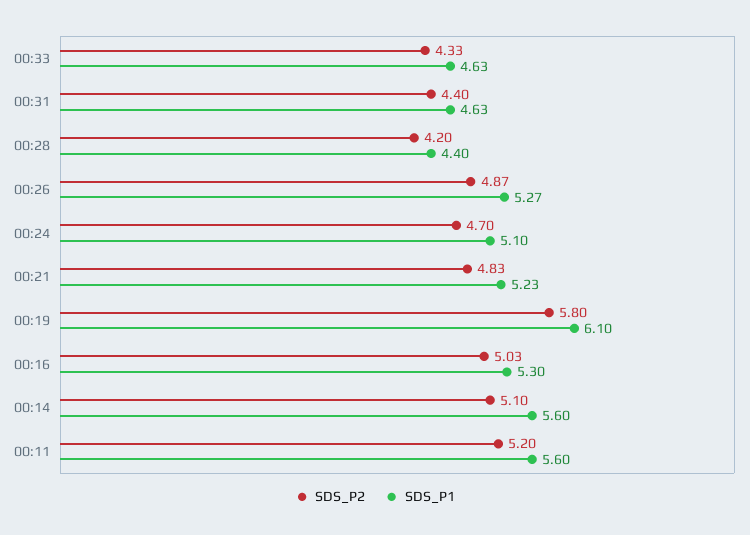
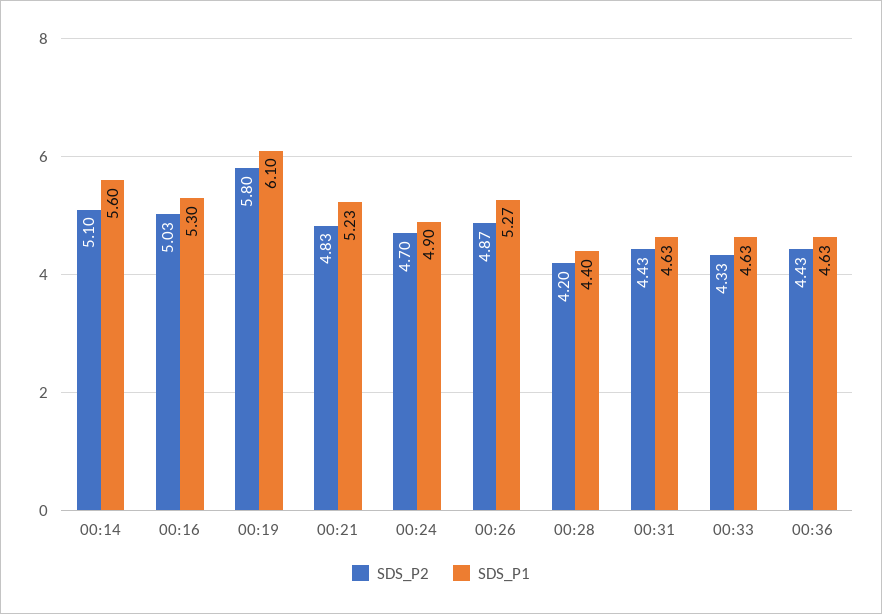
SDS_P2, 00:31: 4.4 -> 4.43
SDS_P1, 00:24: 5.1 -> 4.9
SDS_P2, 00:11: 5.2 -> none
SDS_P1, 00:11: 5.6 -> none
SDS_P2, 00:36: none -> 4.43
SDS_P1, 00:36: none -> 4.63

